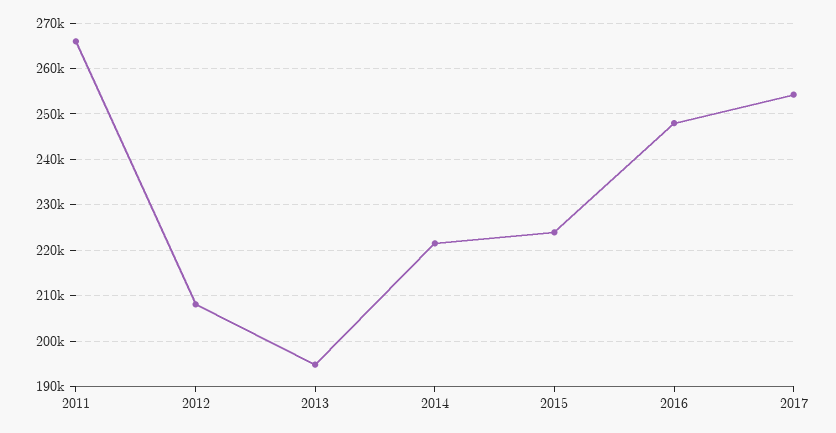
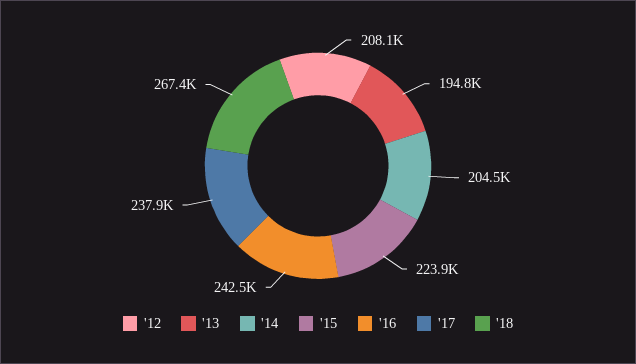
2011: 266000 -> none
2014: 222000 -> 204500
2016: 248000 -> 242500
2017: 254000 -> 237900
'18: none -> 267400

